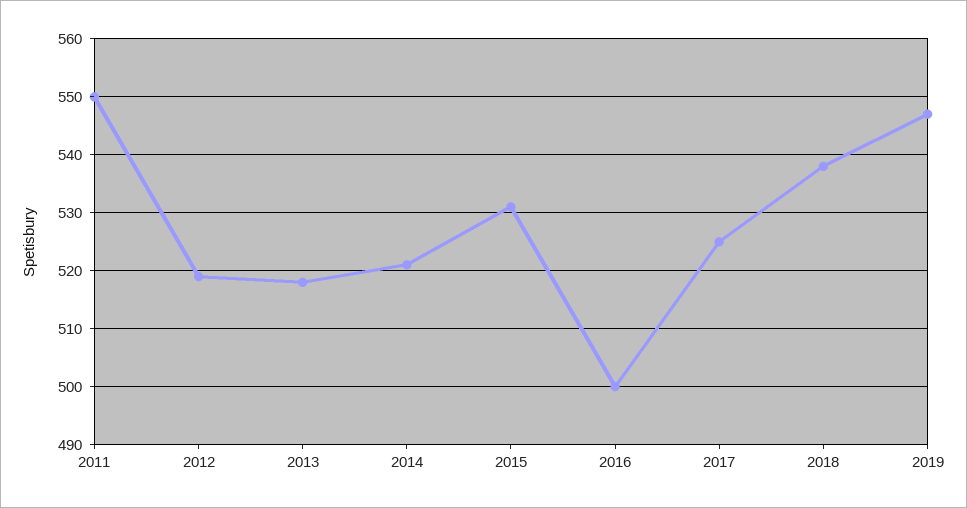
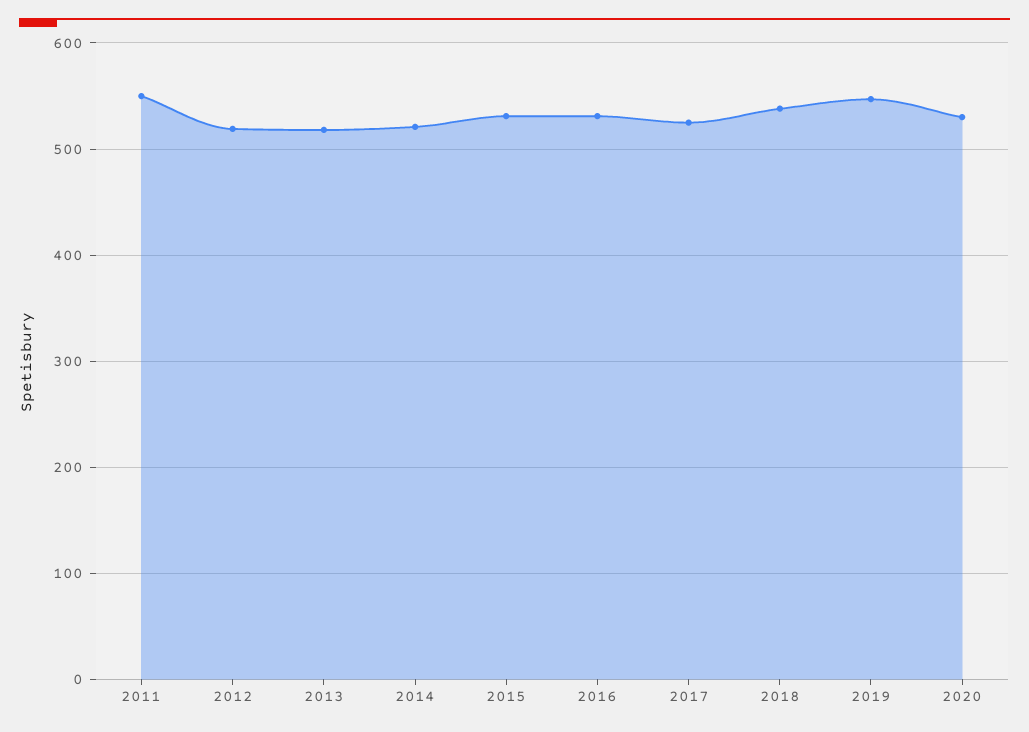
2016: 500 -> 530
2020: none -> 530

